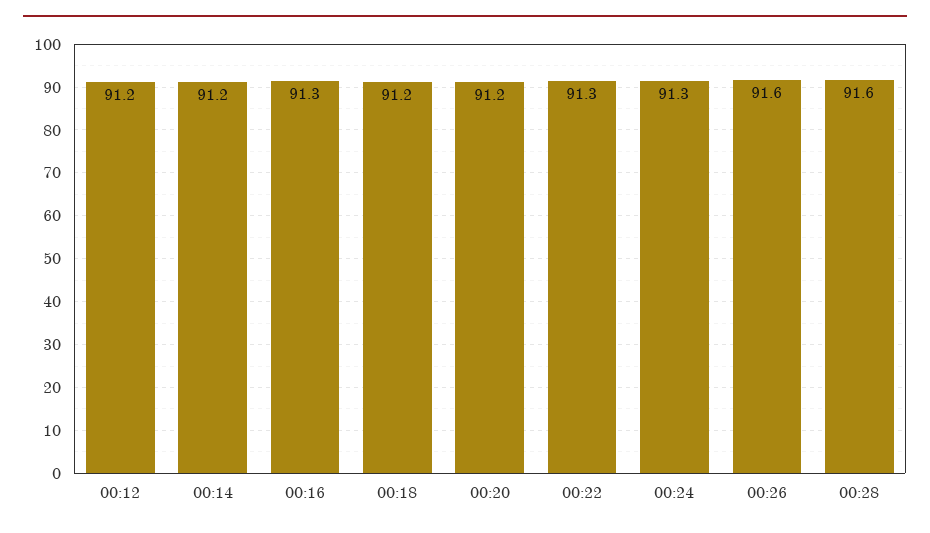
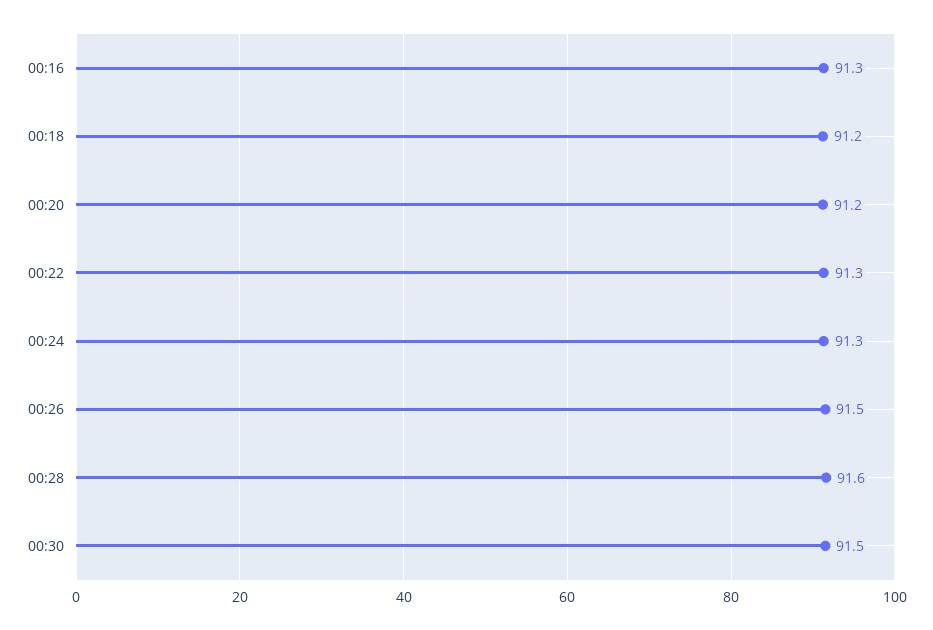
00:12: 91.2 -> none
00:14: 91.2 -> none
00:26: 91.6 -> 91.5
00:30: none -> 91.5

